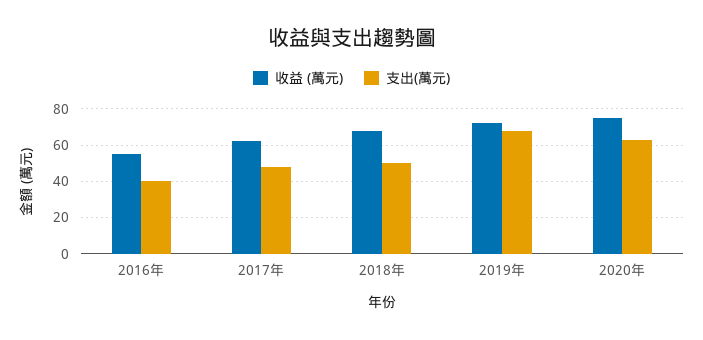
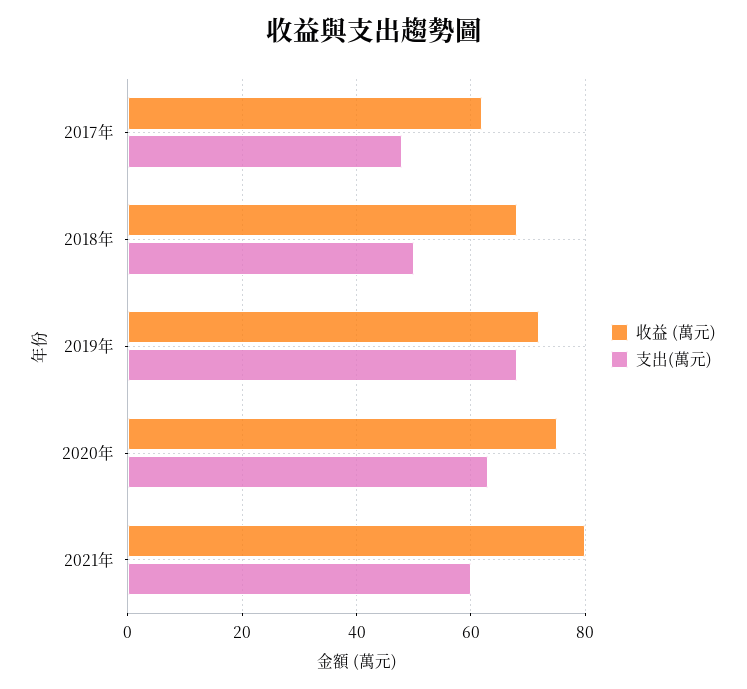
收益 (萬元), 2016年: 55 -> none
支出(萬元), 2016年: 40 -> none
收益 (萬元), 2021年: none -> 80
支出(萬元), 2021年: none -> 60

